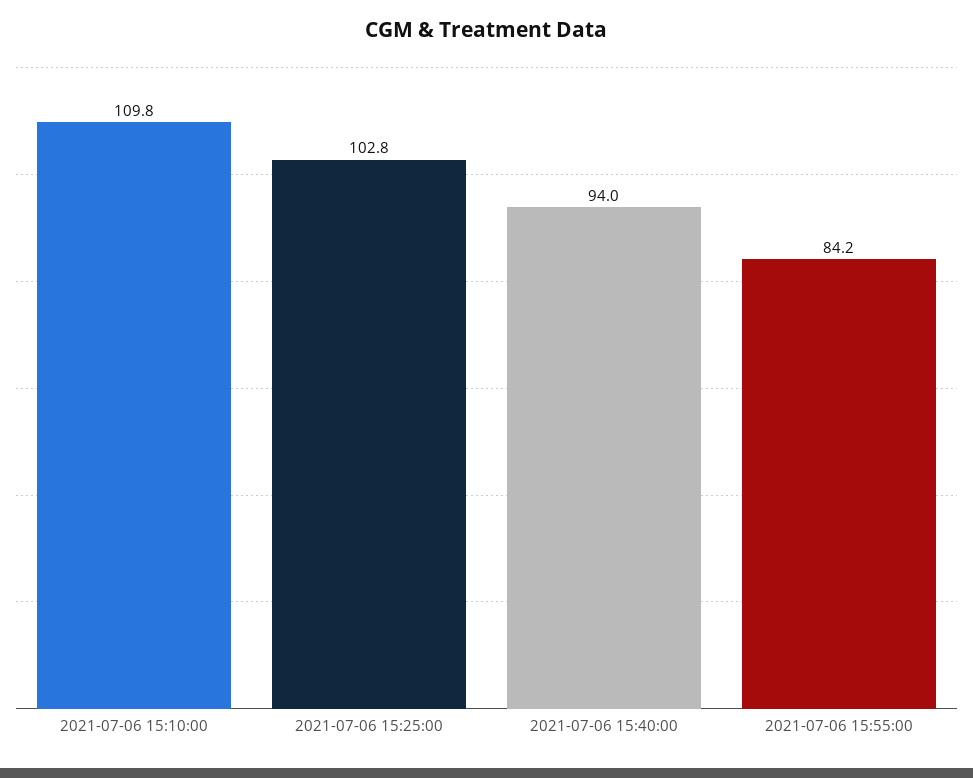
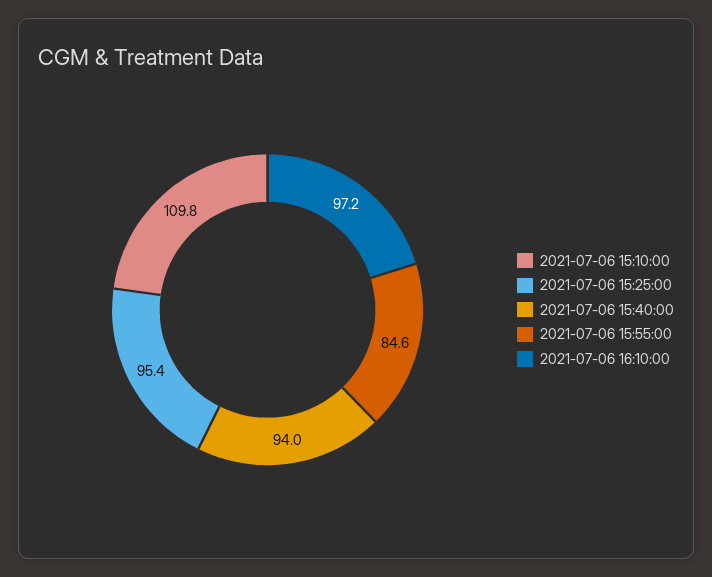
2021-07-06 15:25:00: 102.8 -> 95.4
2021-07-06 15:55:00: 84.2 -> 84.6
2021-07-06 16:10:00: none -> 97.2

